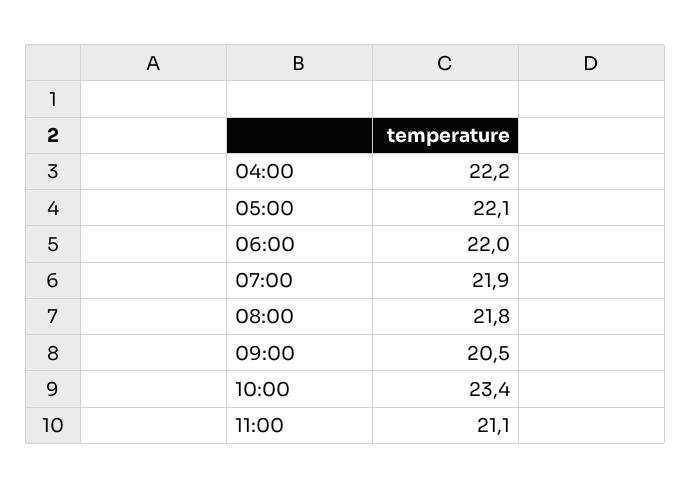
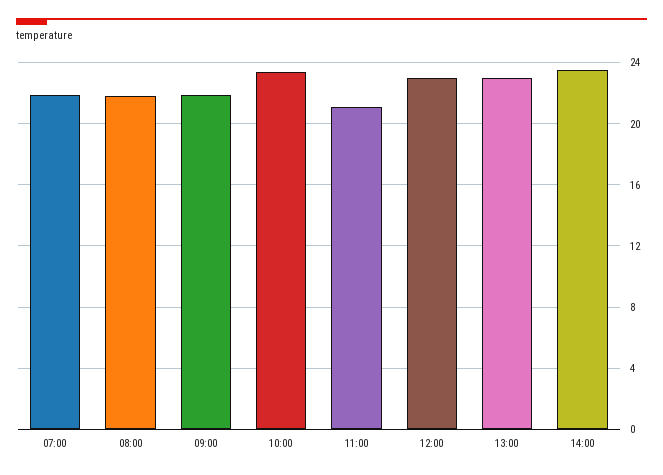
04:00: 22.2 -> none
05:00: 22.1 -> none
06:00: 22 -> none
09:00: 20.5 -> 22
12:00: none -> 23
13:00: none -> 23
14:00: none -> 23.5

